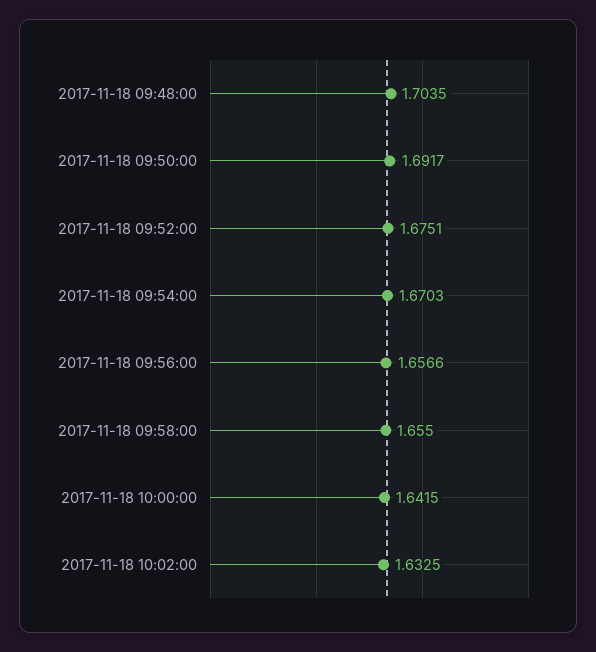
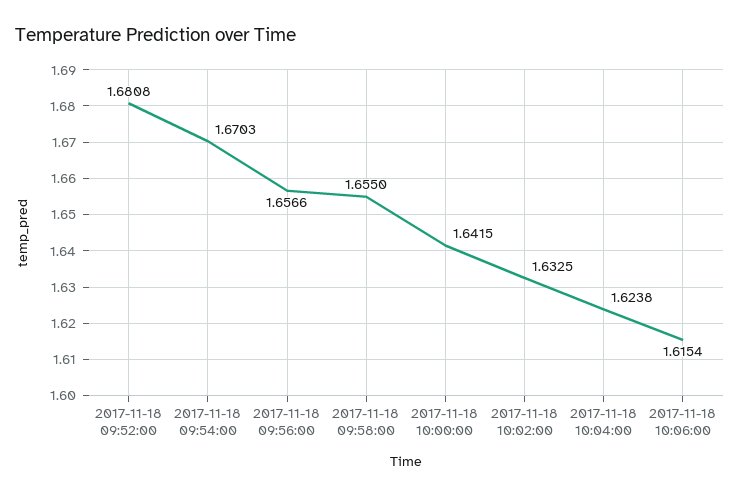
2017-11-18 09:48:00: 1.7035 -> none
2017-11-18 09:50:00: 1.6917 -> none
2017-11-18 09:52:00: 1.6751 -> 1.6808
2017-11-18 10:04:00: none -> 1.6238
2017-11-18 10:06:00: none -> 1.6154

